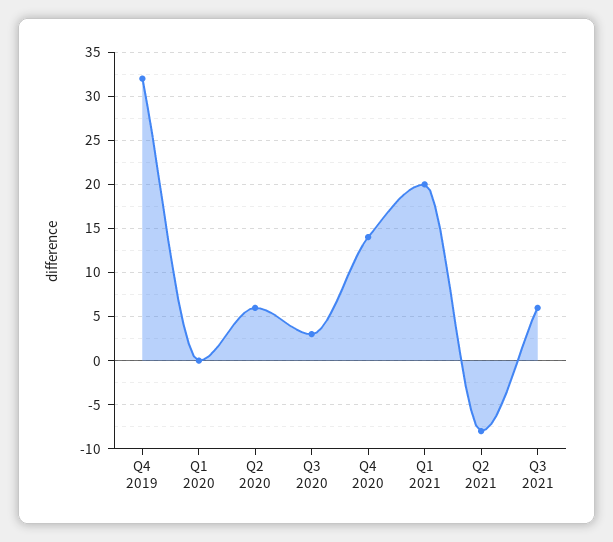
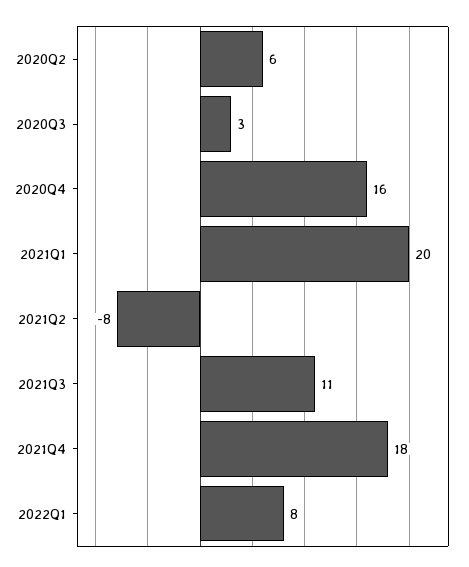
Q4 2019: 32 -> none
Q1 2020: 0 -> none
Q4 2020: 14 -> 16
Q3 2021: 6 -> 11
2021Q4: none -> 18
2022Q1: none -> 8

